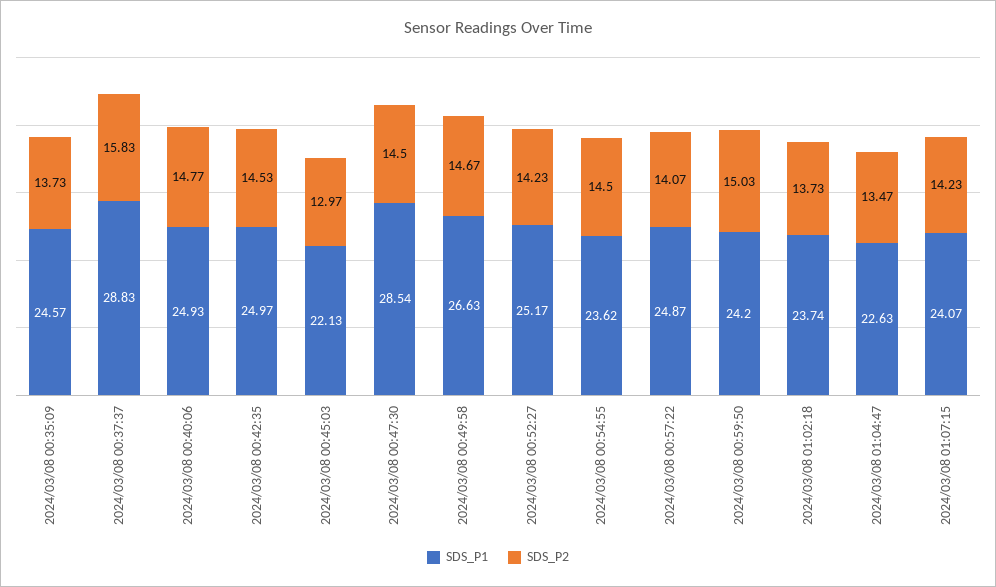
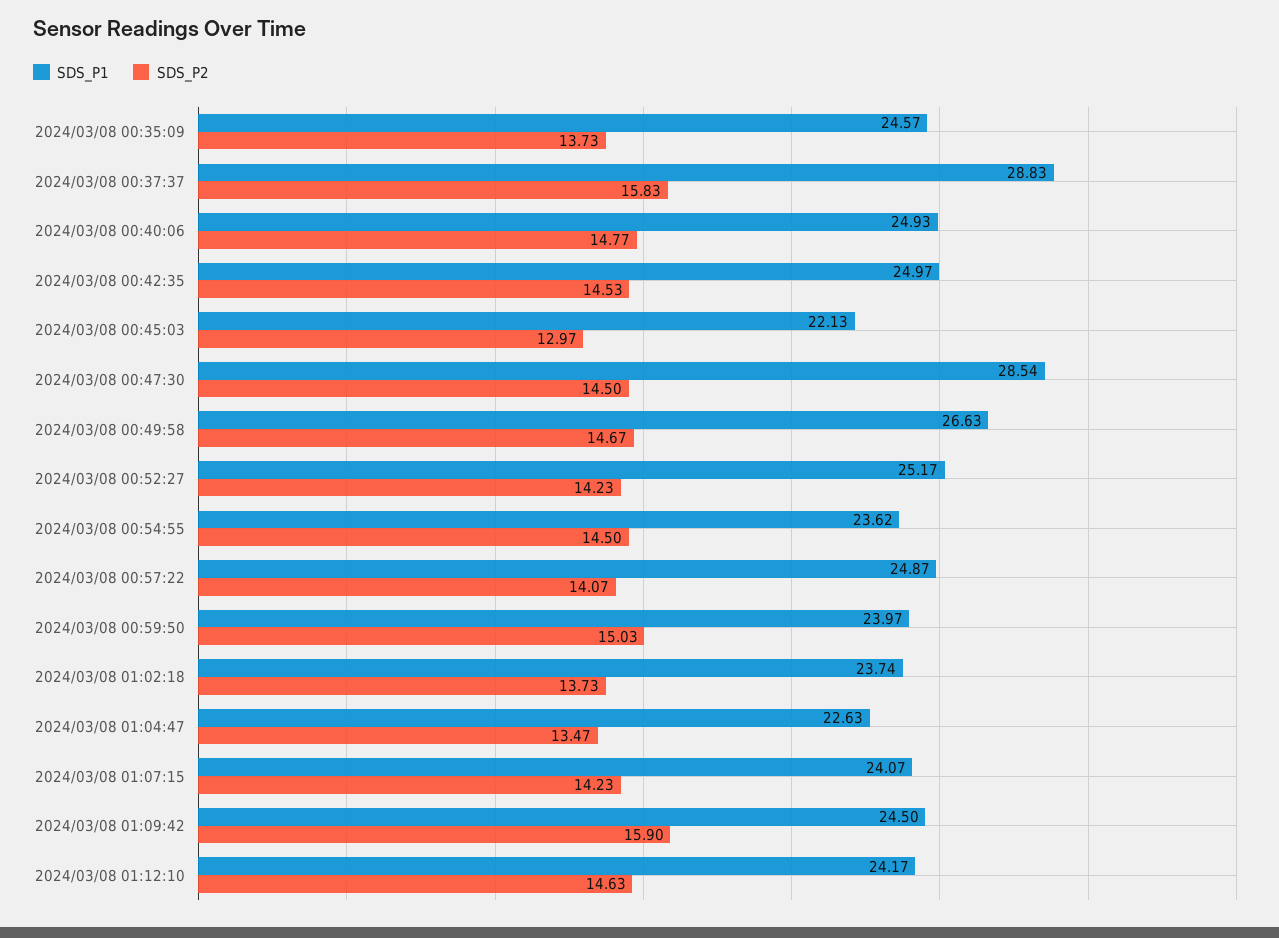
SDS_P1, 2024/03/08 00:59:50: 24.2 -> 23.97
SDS_P1, 2024/03/08 01:09:42: none -> 24.5
SDS_P2, 2024/03/08 01:09:42: none -> 15.9
SDS_P1, 2024/03/08 01:12:10: none -> 24.17
SDS_P2, 2024/03/08 01:12:10: none -> 14.63

